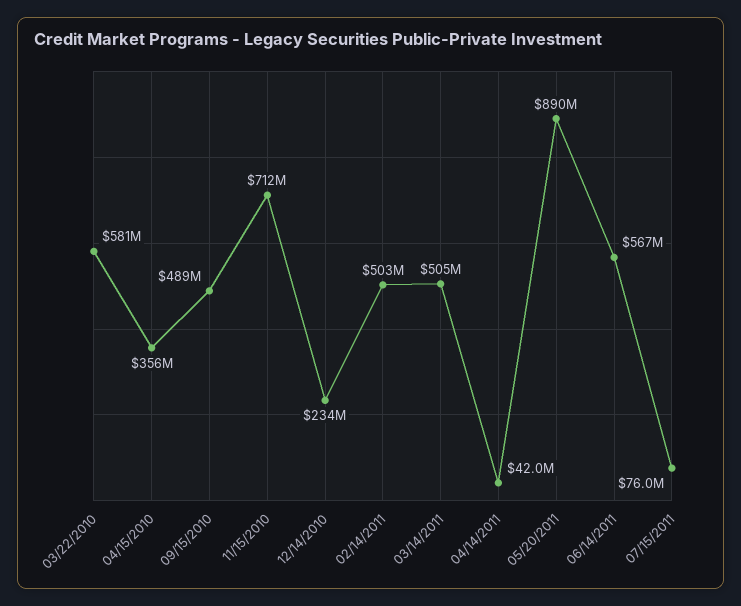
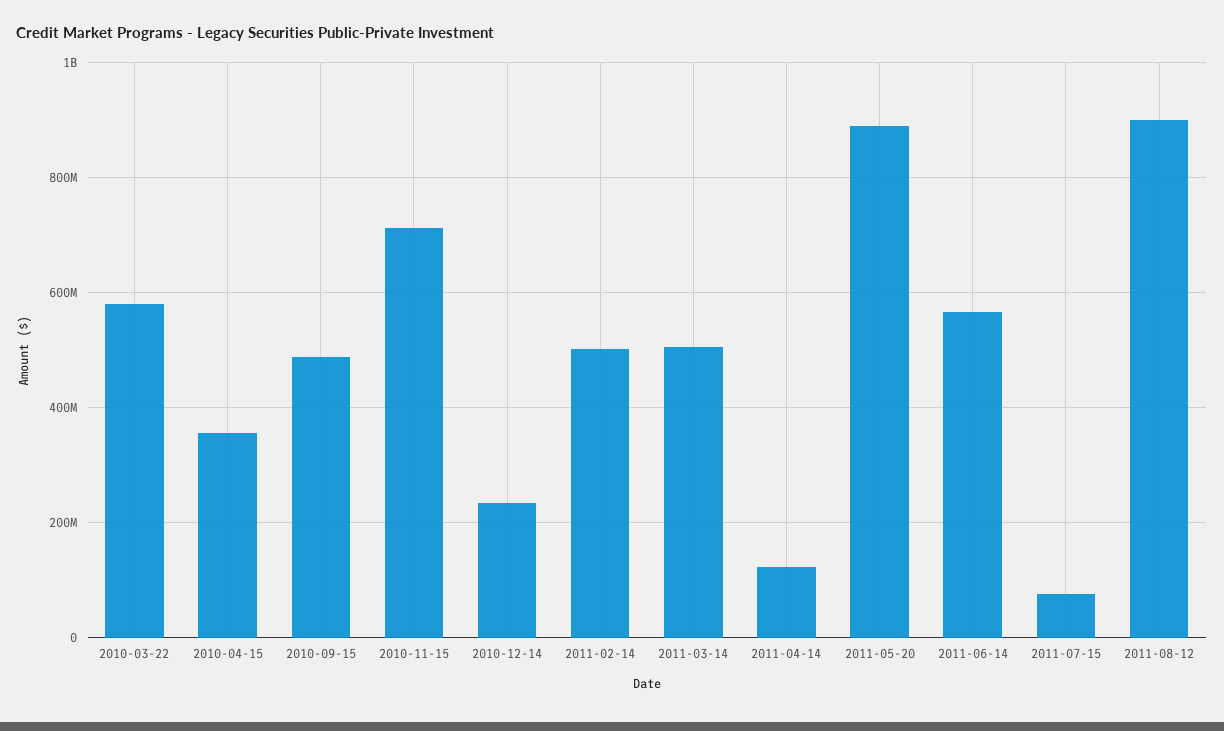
04/14/2011: 42000000 -> 120000000
2011-08-12: none -> 900000000

